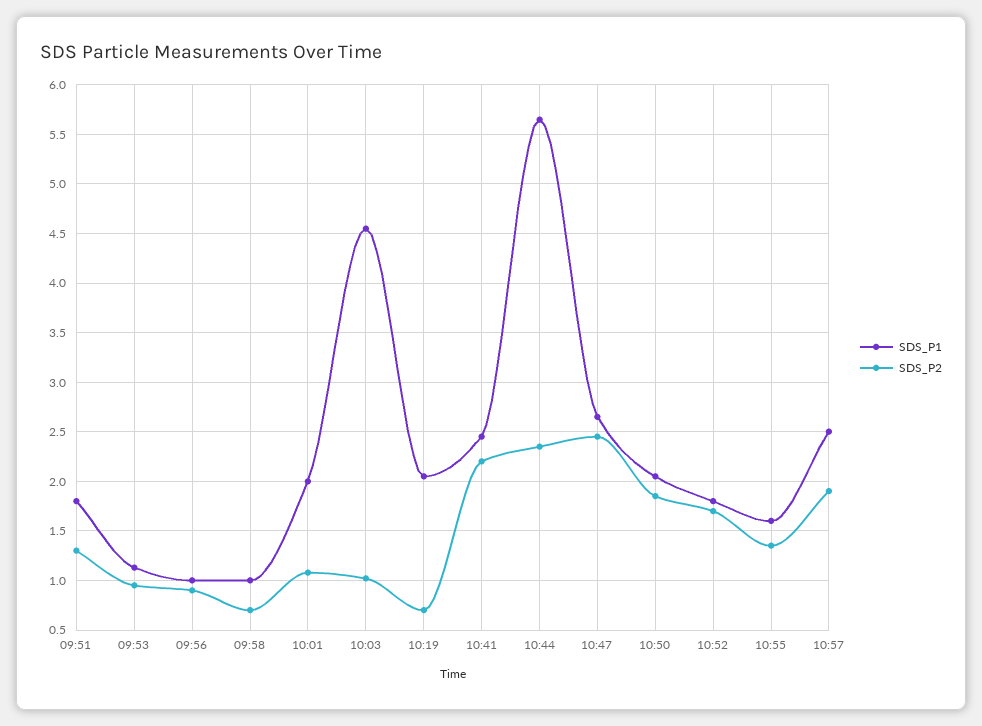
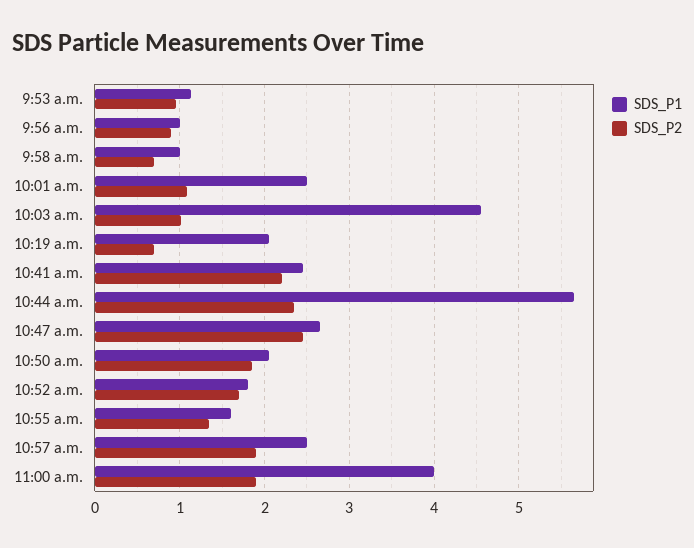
SDS_P1, 09:51: 1.8 -> none
SDS_P2, 09:51: 1.3 -> none
SDS_P1, 10:01: 2 -> 2.5
SDS_P1, 11:00 a.m.: none -> 4
SDS_P2, 11:00 a.m.: none -> 1.9

